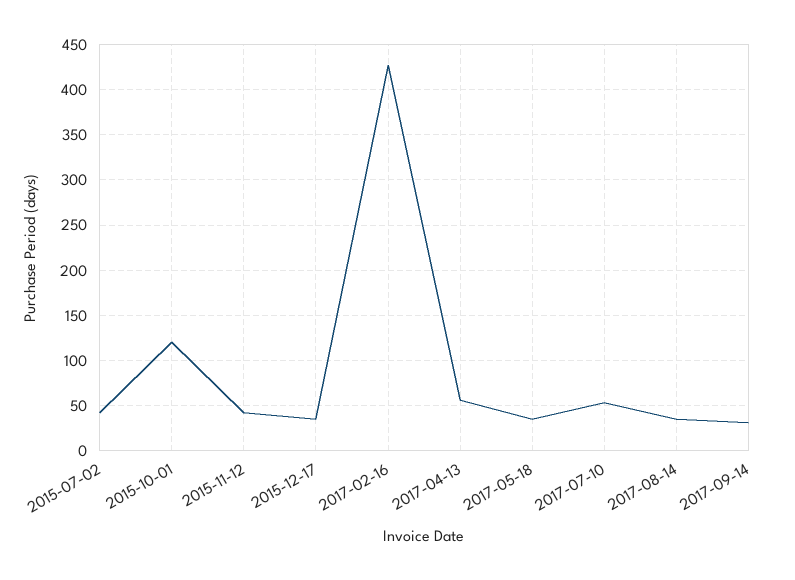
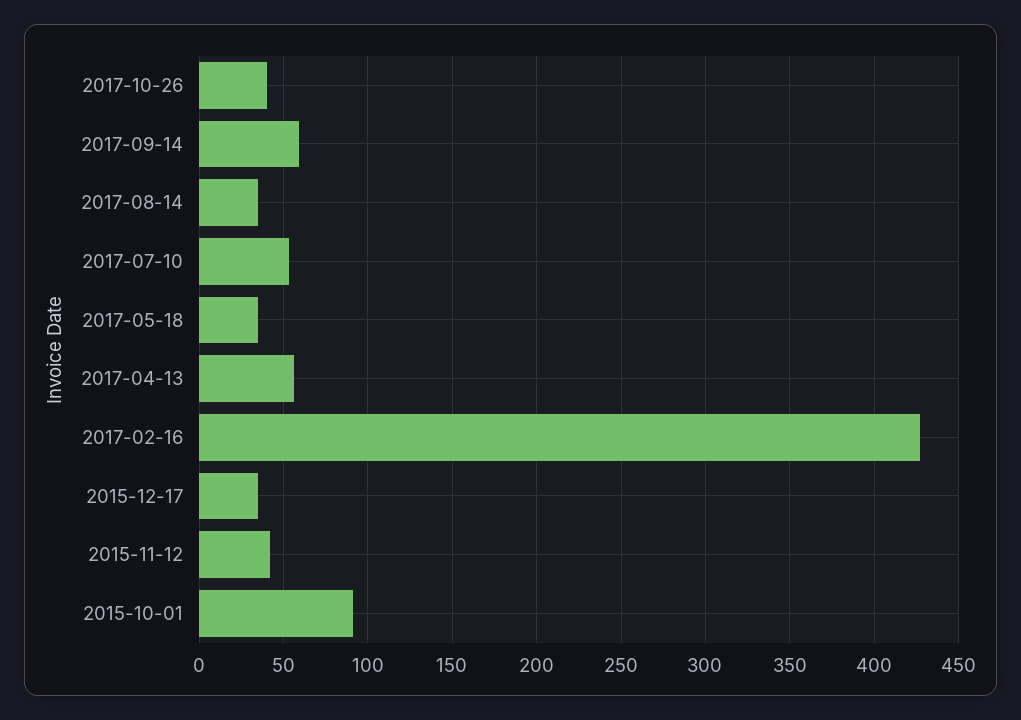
2015-07-02: 40 -> none
2015-10-01: 120 -> 90
2017-09-14: 30 -> 60
2017-10-26: none -> 40

